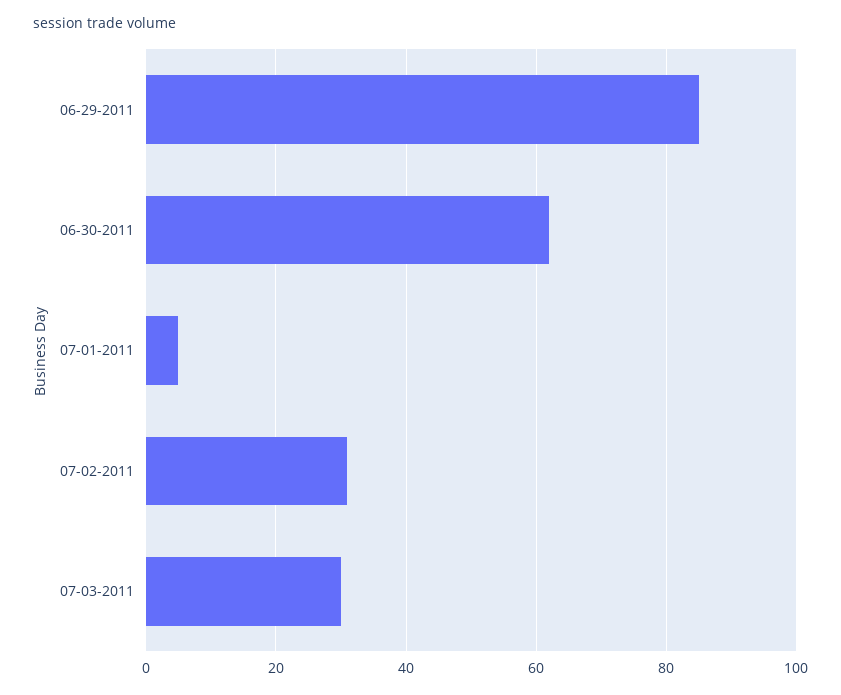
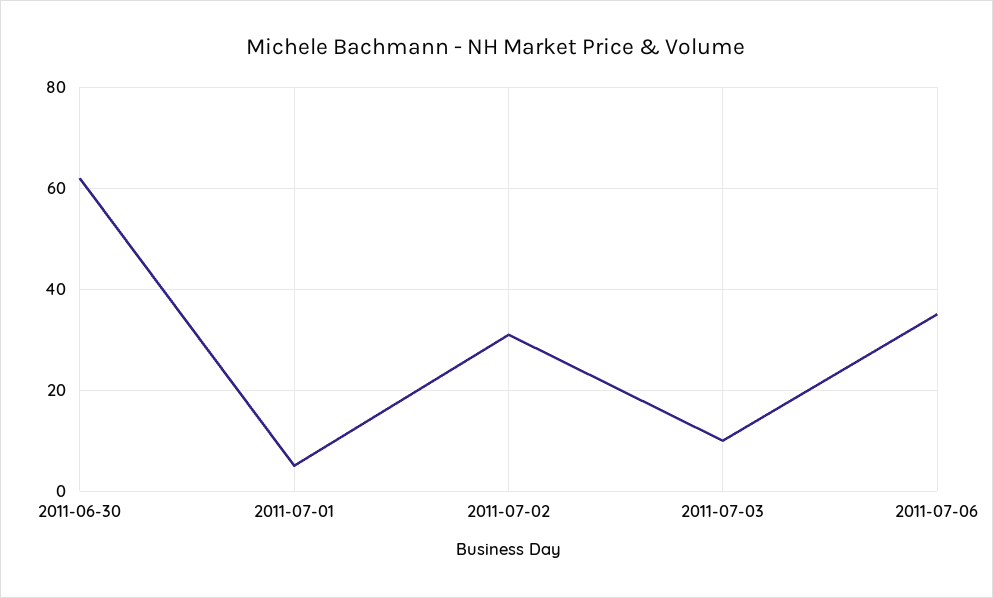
06-29-2011: 85 -> none
07-03-2011: 30 -> 10
2011-07-06: none -> 35

